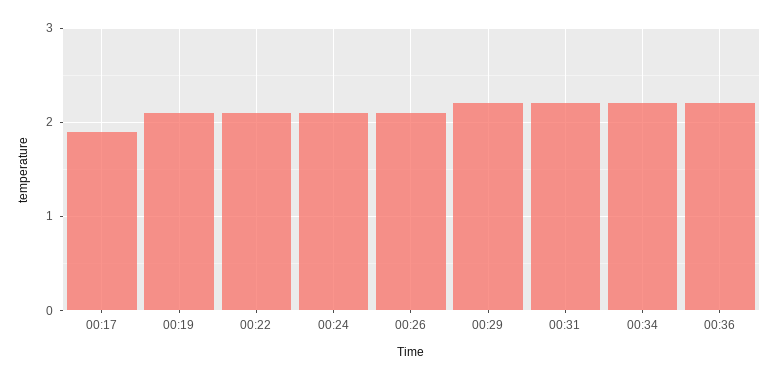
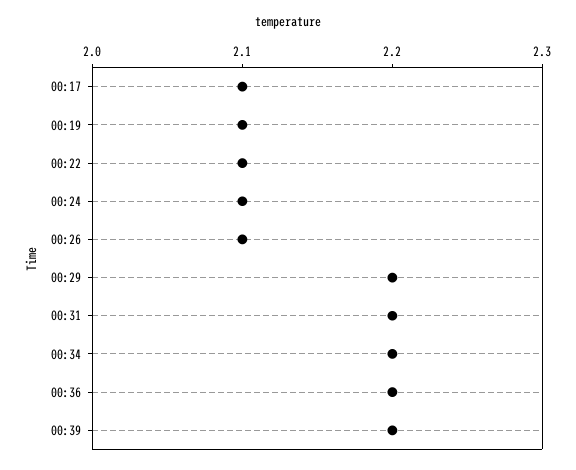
00:17: 1.9 -> 2.1
00:39: none -> 2.2

